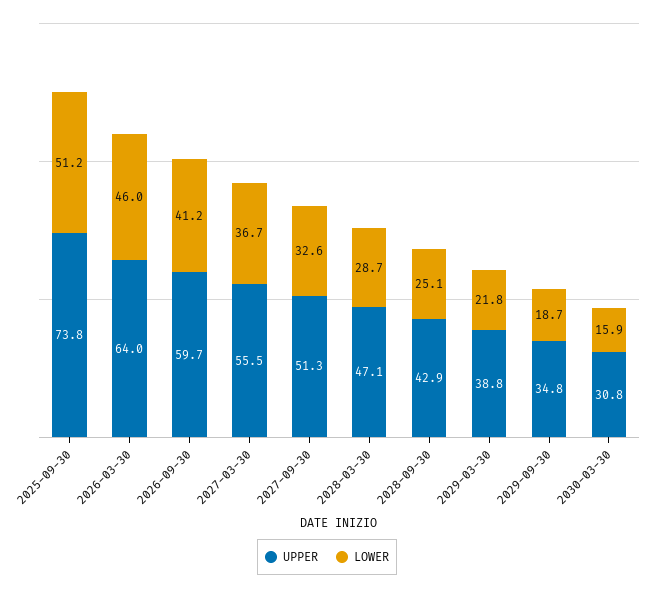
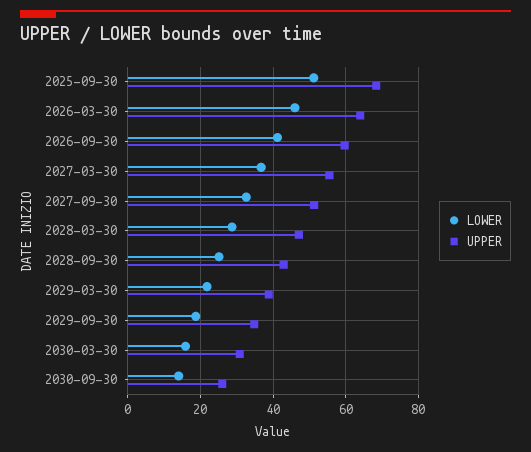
UPPER, 2025-09-30: 73.8 -> 68
LOWER, 2030-09-30: none -> 14
UPPER, 2030-09-30: none -> 26

